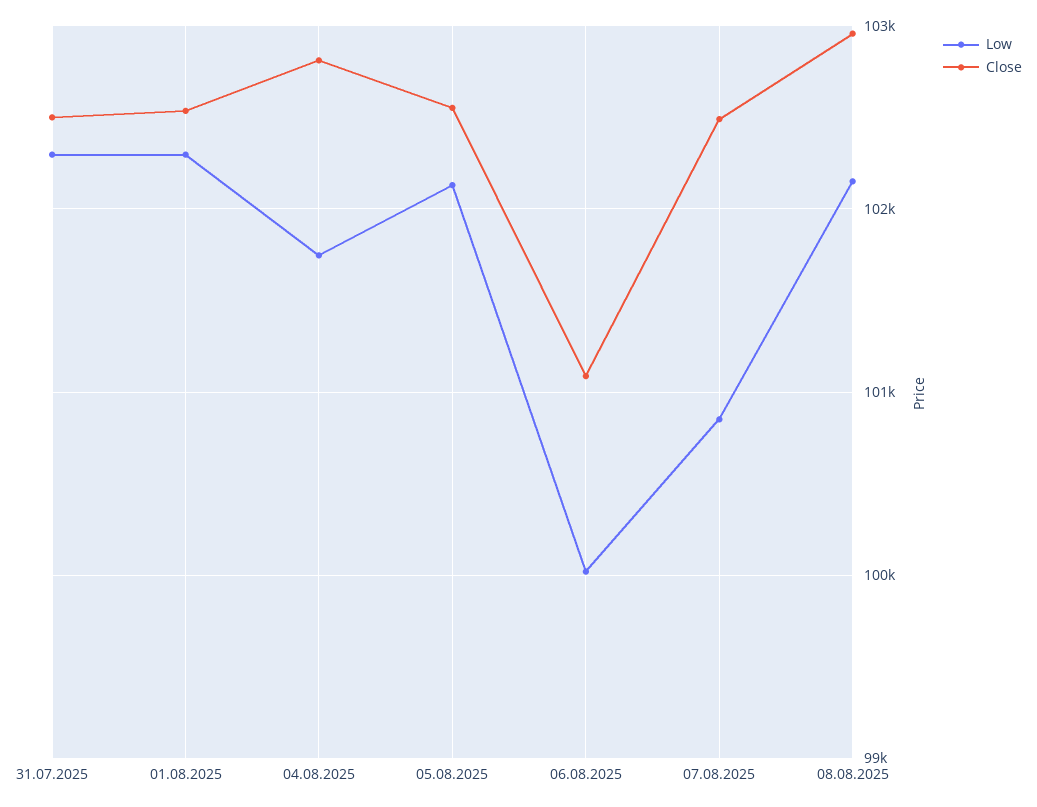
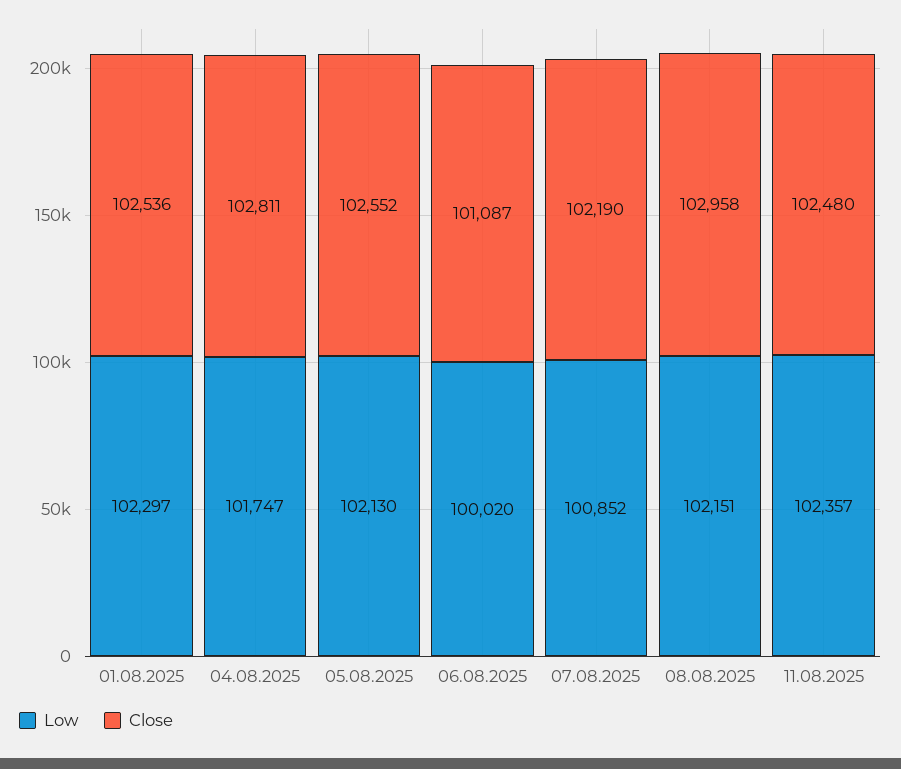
Low, 31.07.2025: 102300 -> none
Close, 31.07.2025: 102500 -> none
Close, 07.08.2025: 102500 -> 102190
Low, 11.08.2025: none -> 102357
Close, 11.08.2025: none -> 102480

